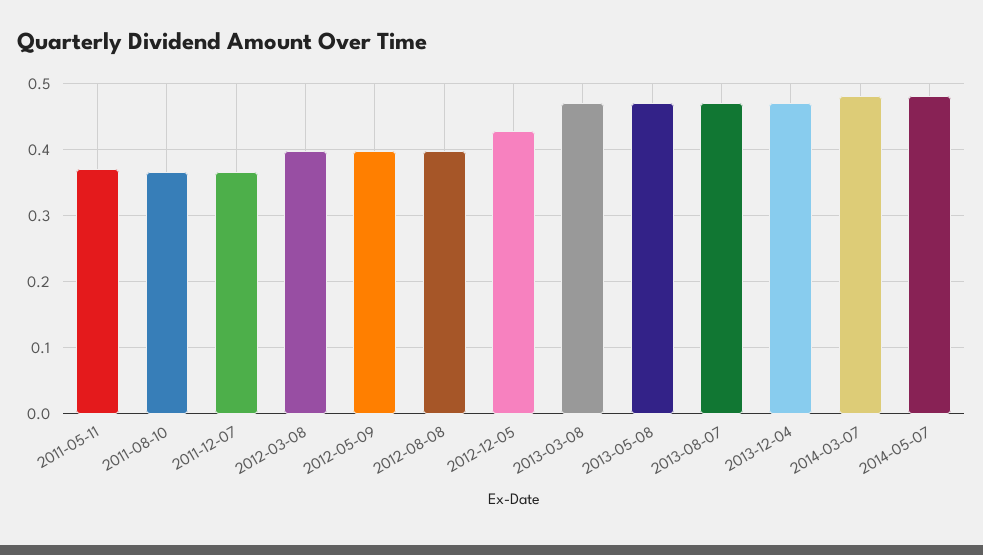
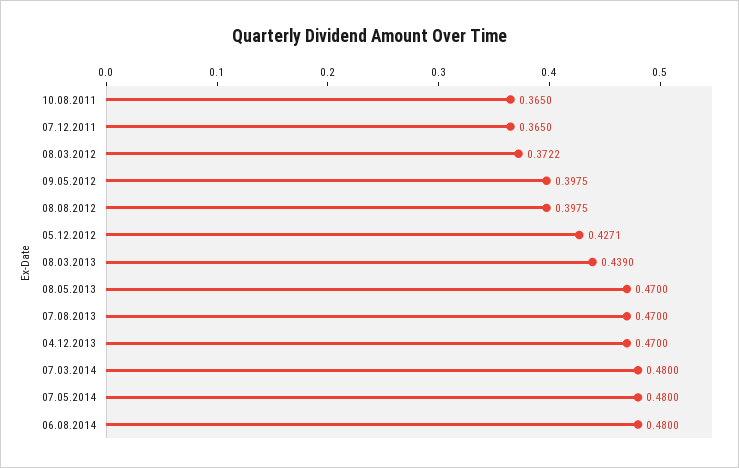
2011-05-11: 0.37 -> none
2012-03-08: 0.4 -> 0.3722
2013-03-08: 0.47 -> 0.439
06.08.2014: none -> 0.48

